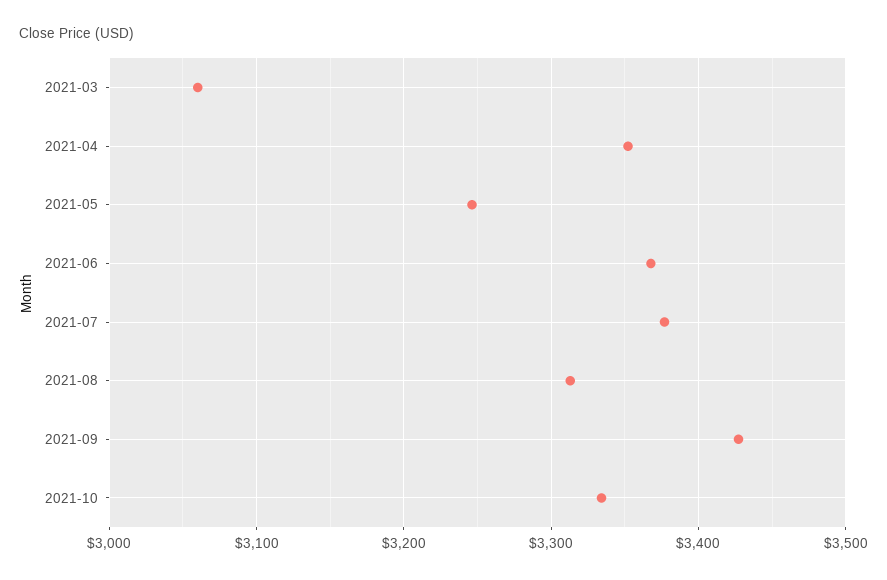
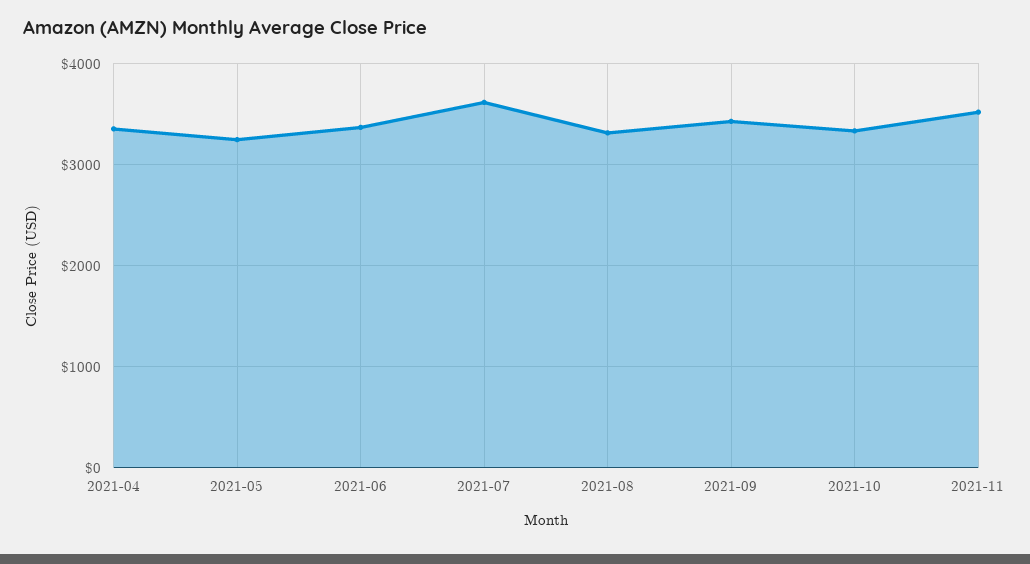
2021-03: 3060 -> none
2021-07: 3380 -> 3600
2021-11: none -> 3500

